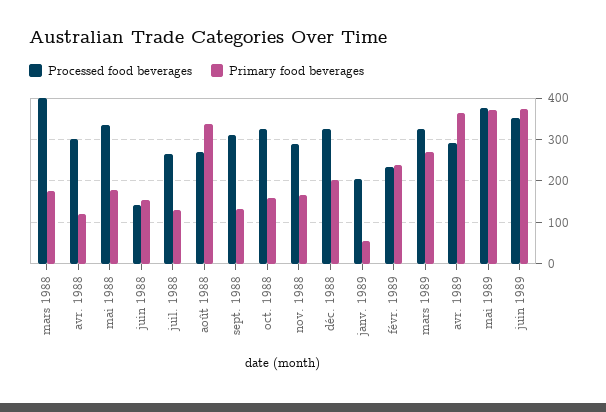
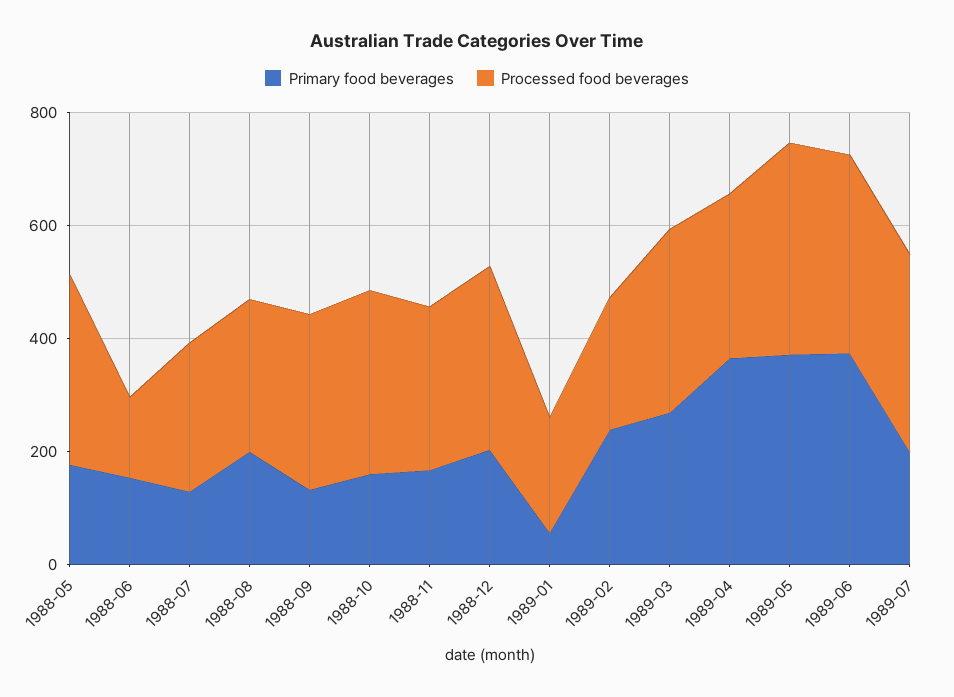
Processed food beverages, mars 1988: 400 -> none
Primary food beverages, mars 1988: 180 -> none
Processed food beverages, avr. 1988: 300 -> none
Primary food beverages, avr. 1988: 120 -> none
Primary food beverages, août 1988: 340 -> 200
Primary food beverages, 1989-07: none -> 200
Processed food beverages, 1989-07: none -> 350

